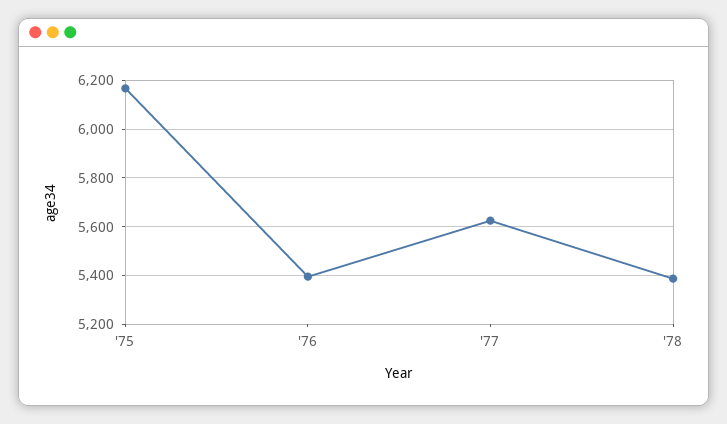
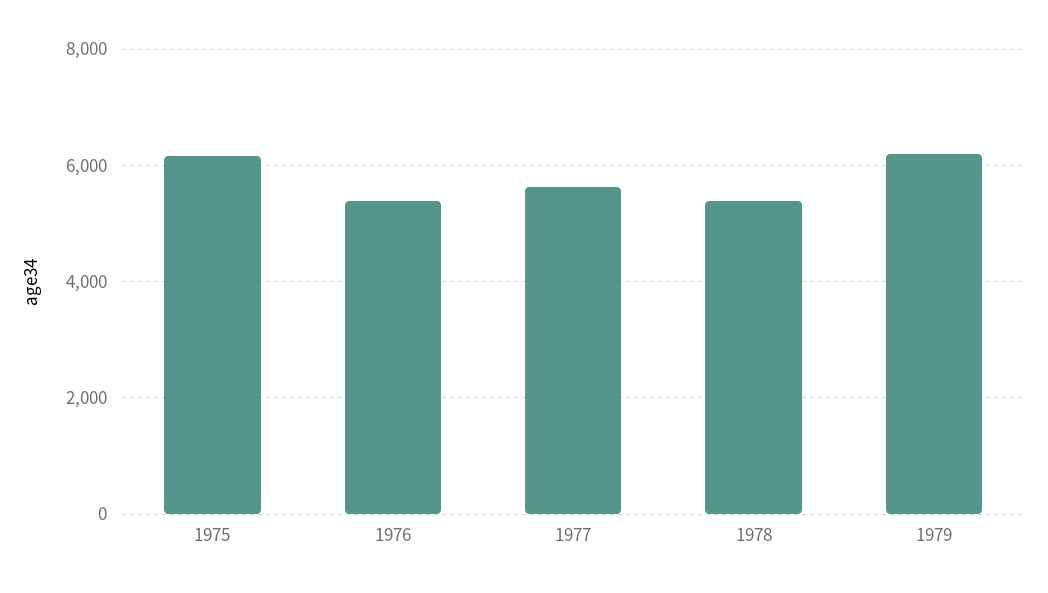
1979: none -> 6200

